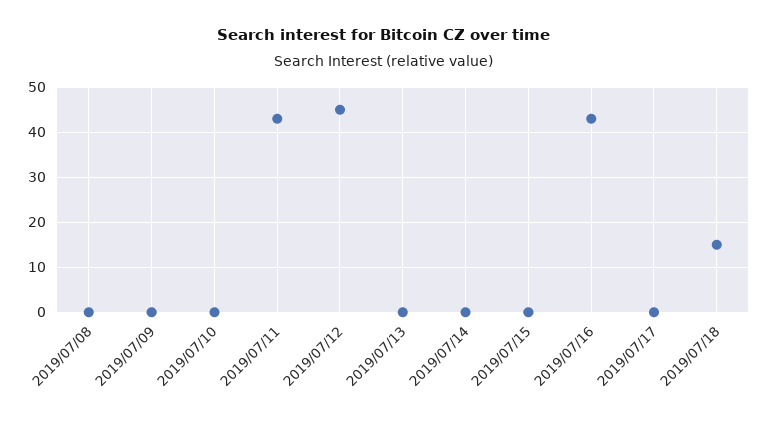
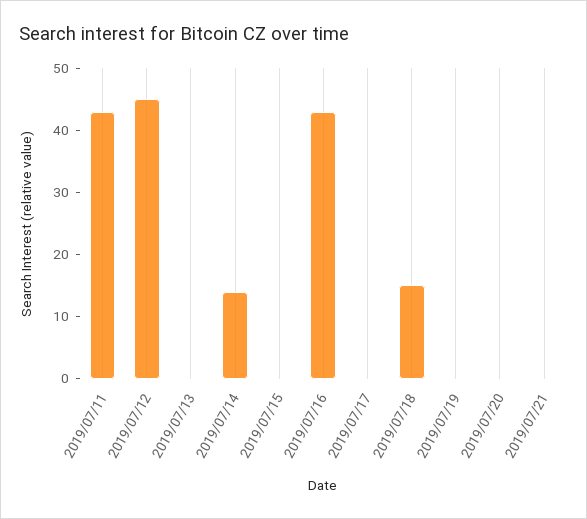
2019/07/08: 0 -> none
2019/07/09: 0 -> none
2019/07/10: 0 -> none
2019/07/14: 0 -> 15
2019/07/19: none -> 0
2019/07/20: none -> 0
2019/07/21: none -> 0

